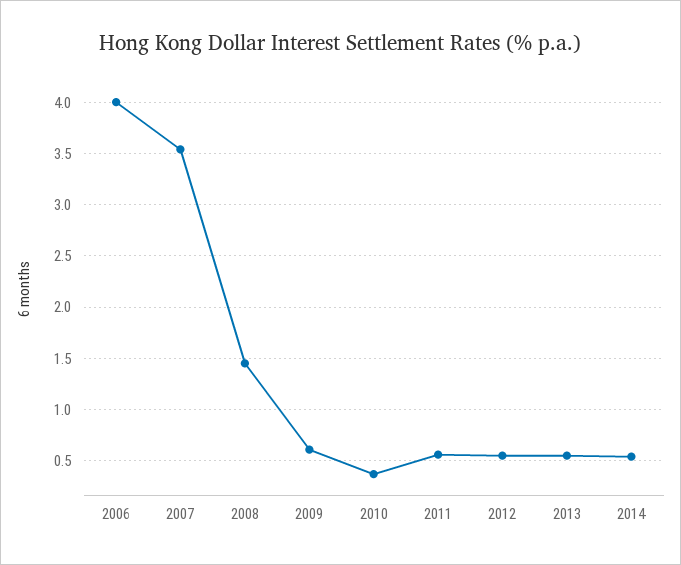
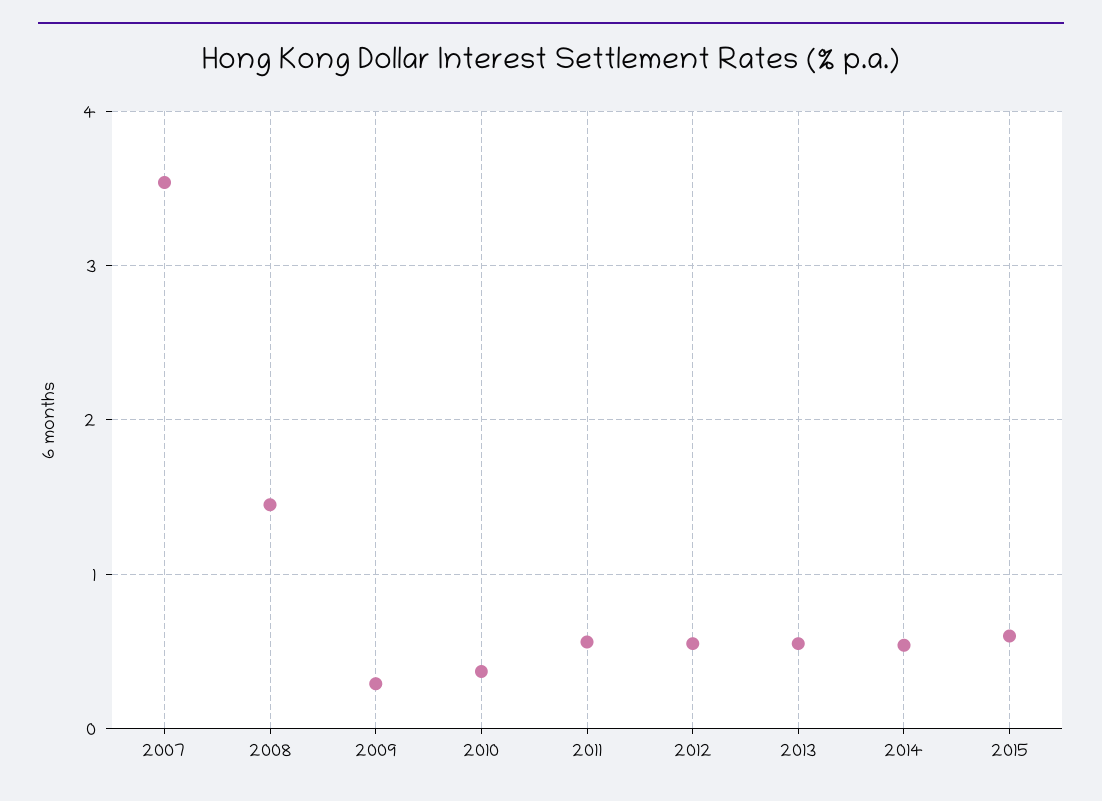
2006: 4 -> none
2009: 0.6 -> 0.3
2015: none -> 0.6

